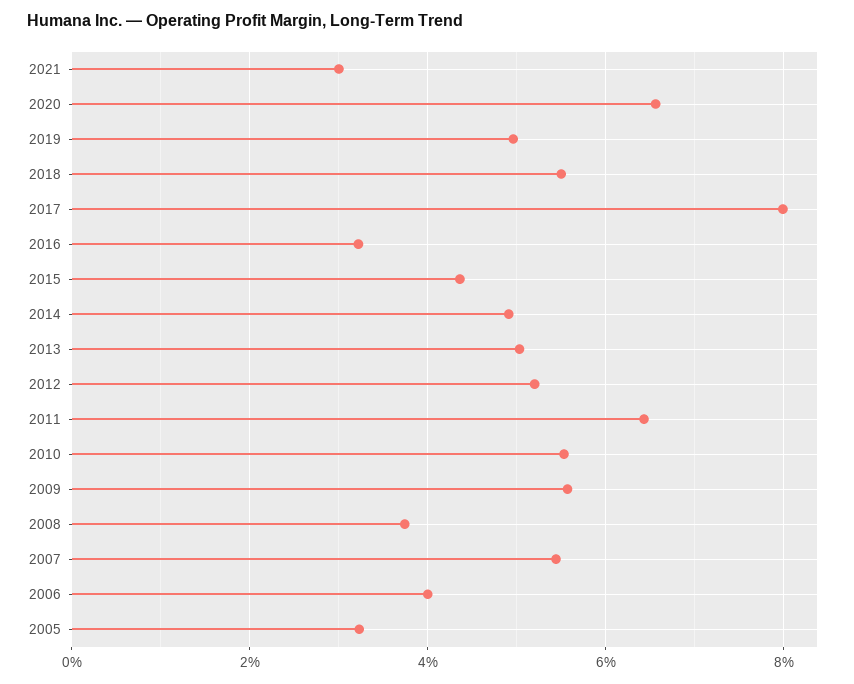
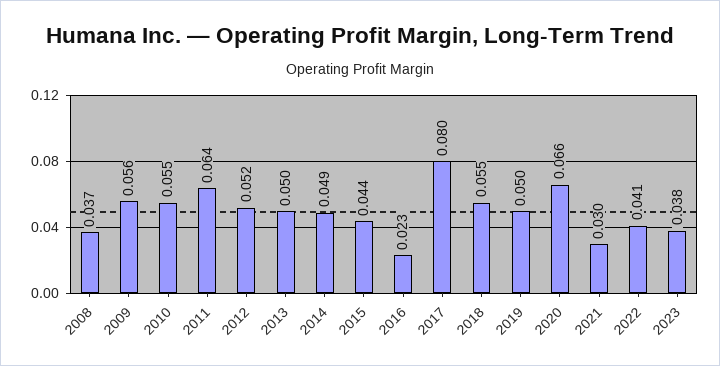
2016: 0.032 -> 0.023
2007: 0.054 -> none
2006: 0.04 -> none
2005: 0.032 -> none
2022: none -> 0.041
2023: none -> 0.038

